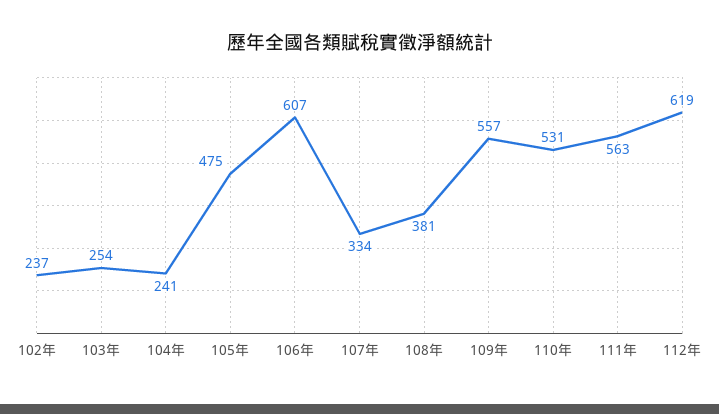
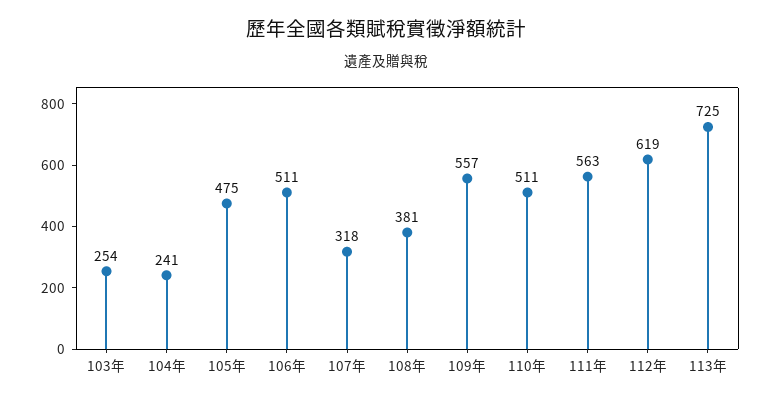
102年: 237 -> none
106年: 607 -> 511
107年: 334 -> 318
110年: 531 -> 511
113年: none -> 725

